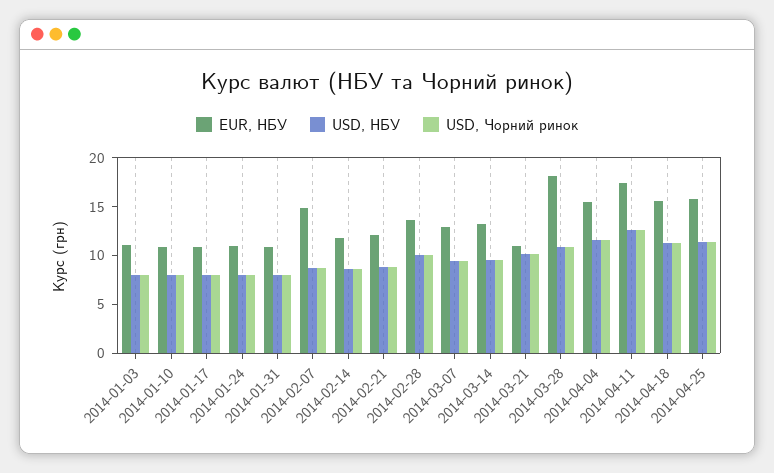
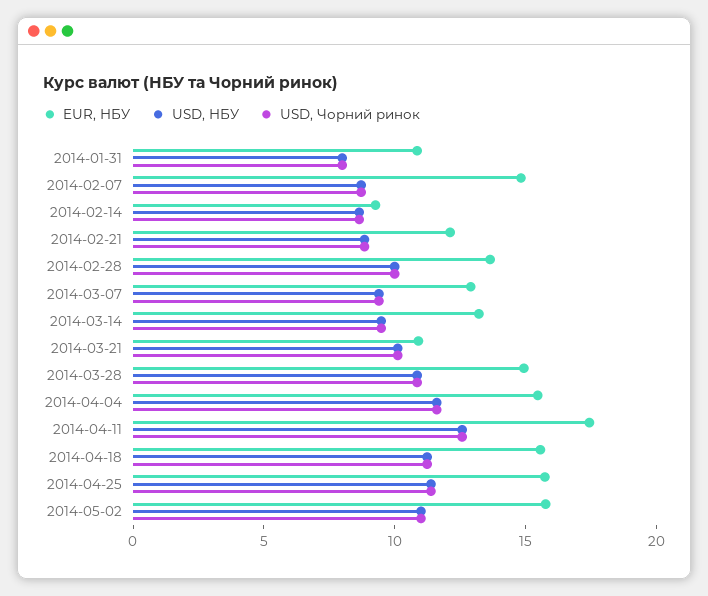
EUR, НБУ, 2014-01-03: 11 -> none
USD, НБУ, 2014-01-03: 8 -> none
USD, Чорний ринок, 2014-01-03: 8 -> none
EUR, НБУ, 2014-01-10: 11 -> none
USD, НБУ, 2014-01-10: 8 -> none
USD, Чорний ринок, 2014-01-10: 8 -> none
EUR, НБУ, 2014-01-17: 11 -> none
USD, НБУ, 2014-01-17: 8 -> none
USD, Чорний ринок, 2014-01-17: 8 -> none
EUR, НБУ, 2014-01-24: 11 -> none
USD, НБУ, 2014-01-24: 8 -> none
USD, Чорний ринок, 2014-01-24: 8 -> none
EUR, НБУ, 2014-02-14: 12 -> 9
EUR, НБУ, 2014-03-28: 18 -> 15
EUR, НБУ, 2014-05-02: none -> 16
USD, НБУ, 2014-05-02: none -> 11
USD, Чорний ринок, 2014-05-02: none -> 11

